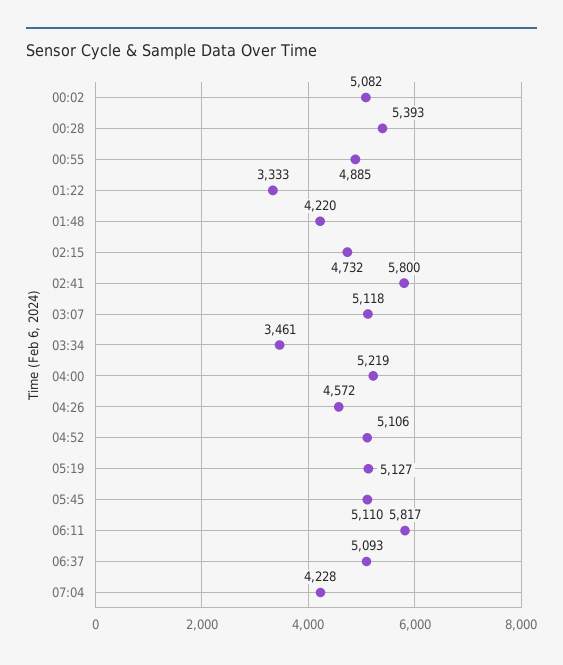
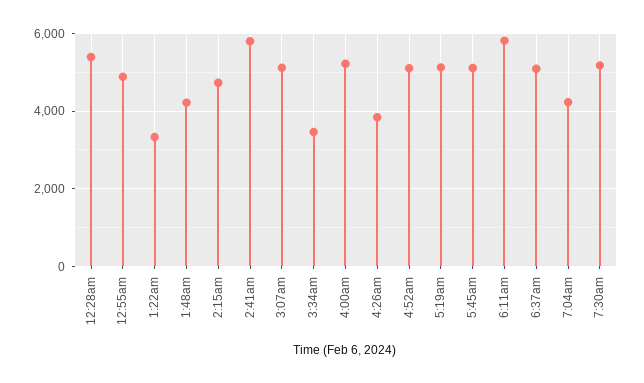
00:02: 5082 -> none
04:26: 4572 -> 3800
7:30am: none -> 5200

